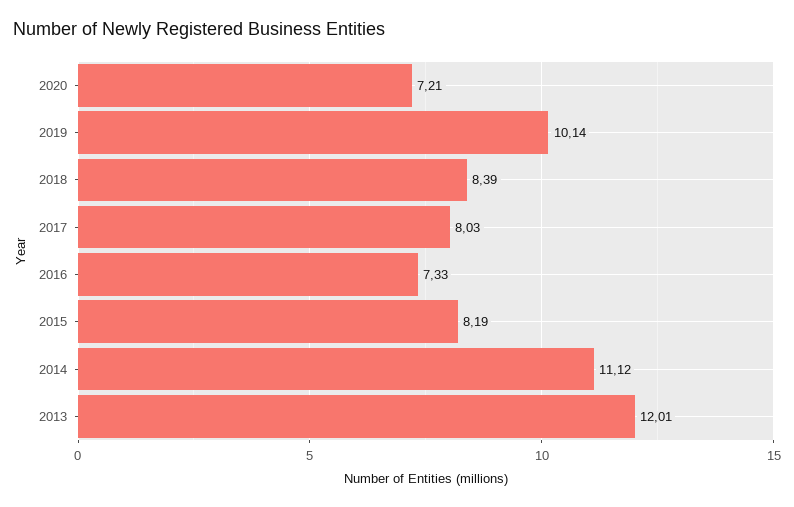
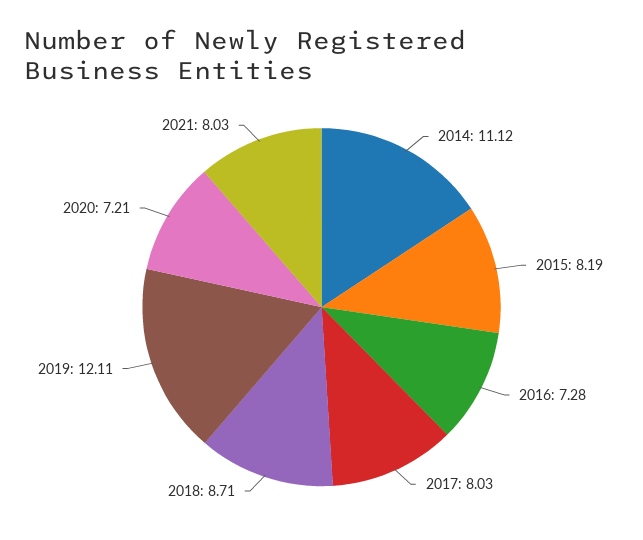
2019: 10.14 -> 12.11
2018: 8.39 -> 8.71
2016: 7.33 -> 7.28
2013: 12.01 -> none
2021: none -> 8.03

